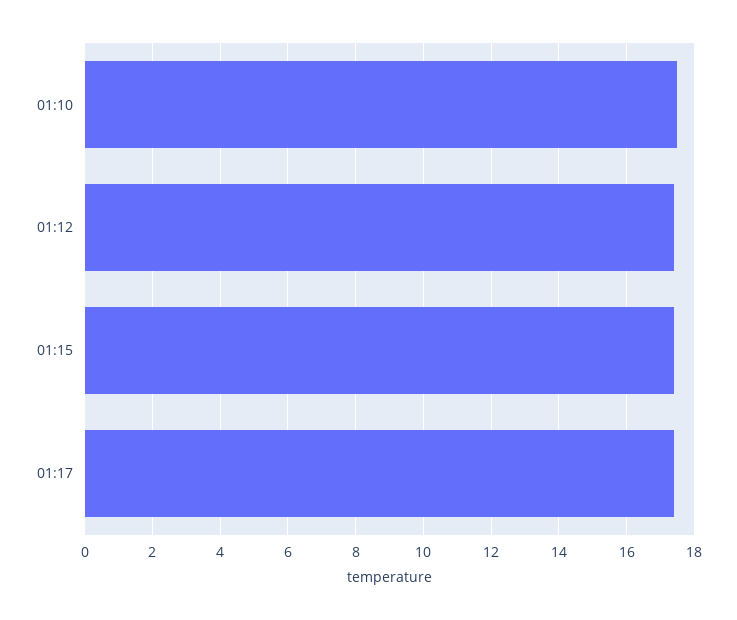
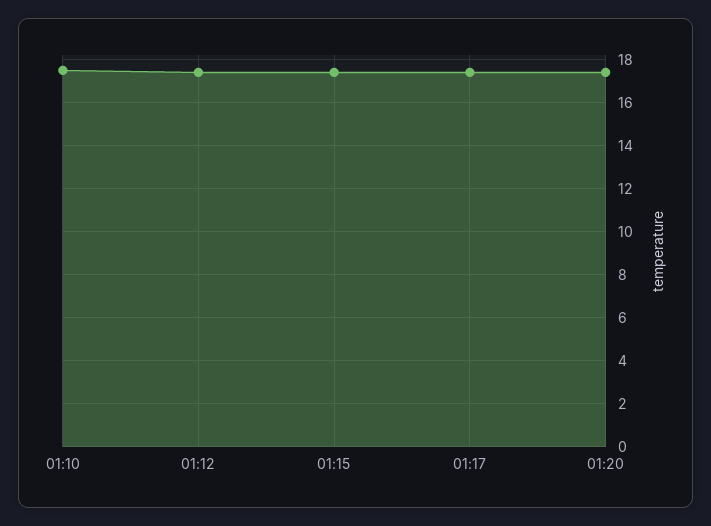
01:20: none -> 17.5

